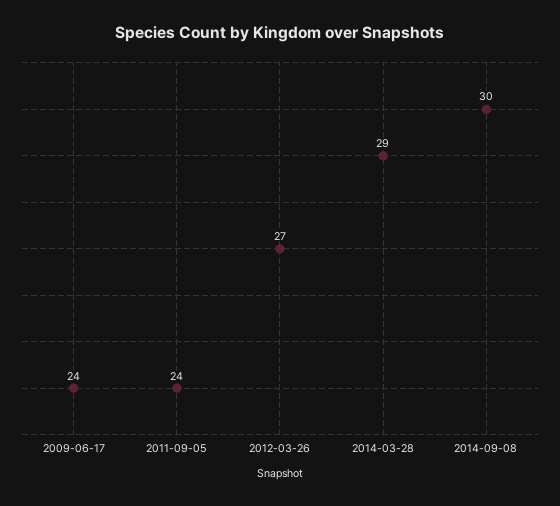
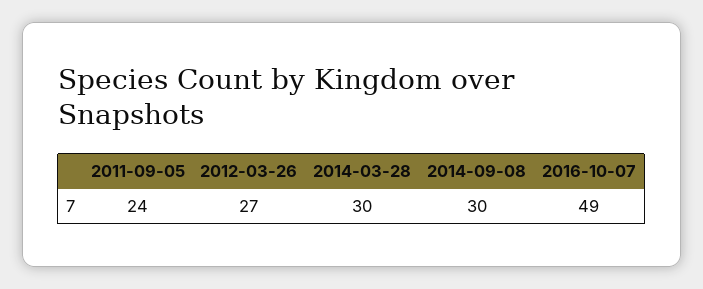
2009-06-17: 24 -> none
2014-03-28: 29 -> 30
2016-10-07: none -> 49

